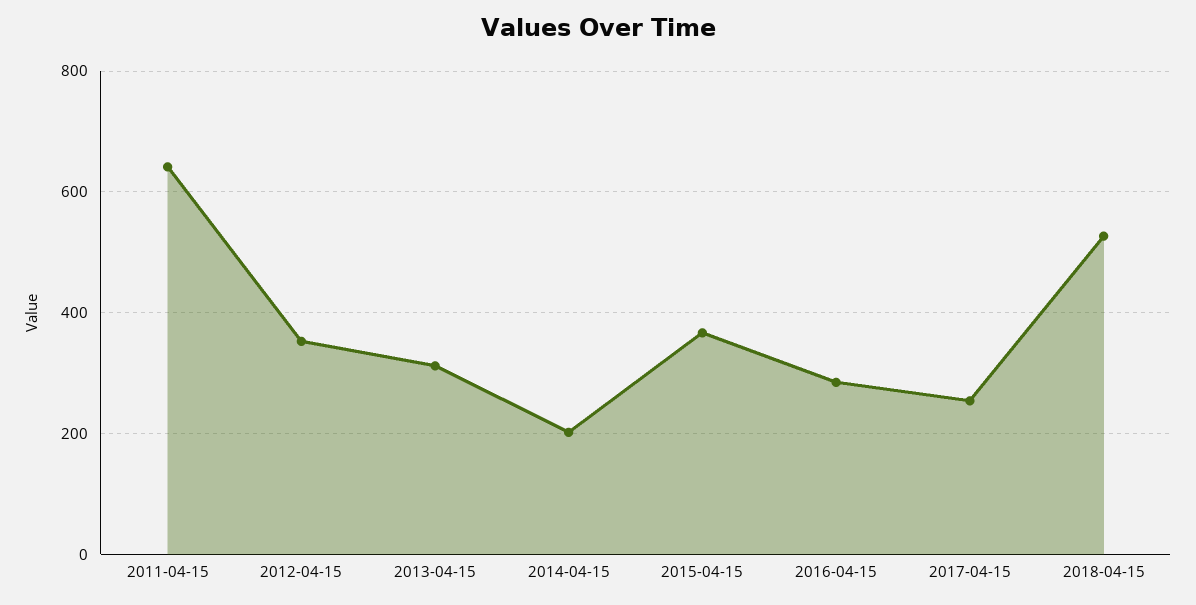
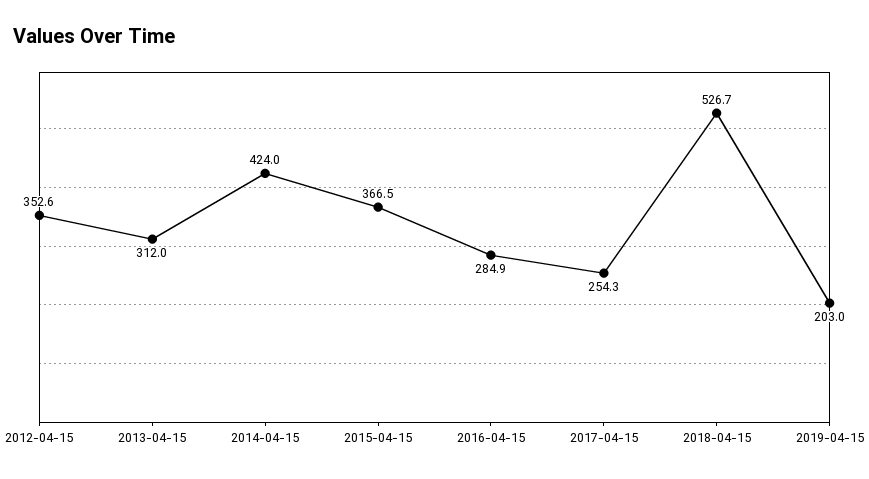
2011-04-15: 640 -> none
2014-04-15: 200 -> 424
2019-04-15: none -> 203

